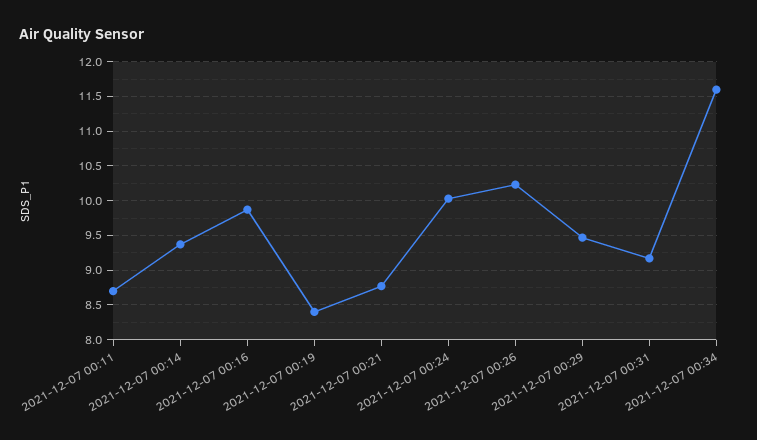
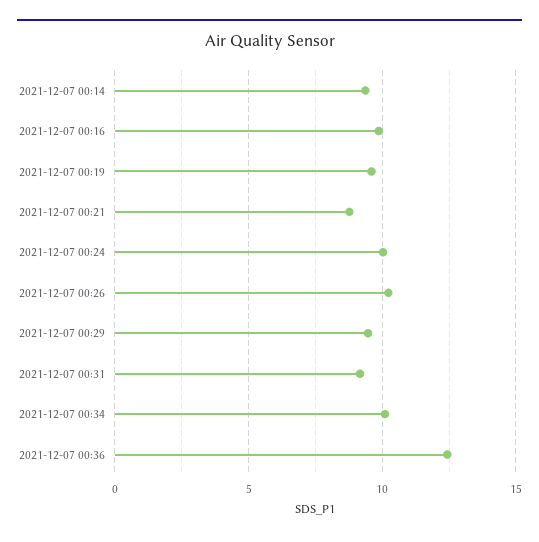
2021-12-07 00:11: 8.7 -> none
2021-12-07 00:19: 8.4 -> 9.5
2021-12-07 00:34: 11.6 -> 10
2021-12-07 00:36: none -> 12.5

